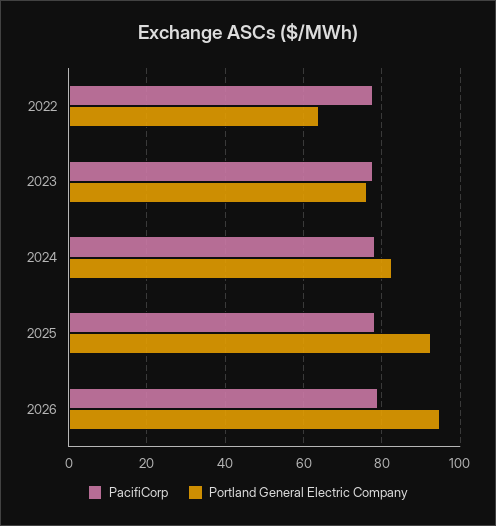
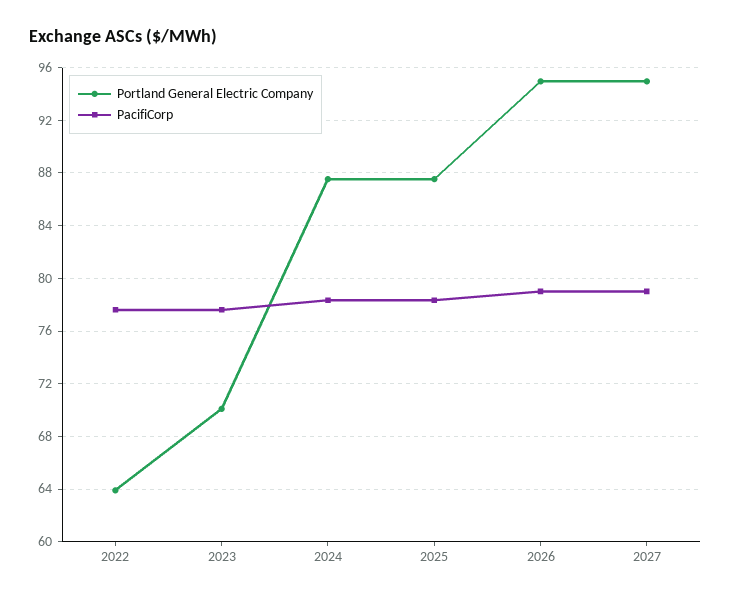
Portland General Electric Company, 2023: 76 -> 70
Portland General Electric Company, 2024: 82 -> 87.5
Portland General Electric Company, 2025: 92 -> 87.5
Portland General Electric Company, 2027: none -> 95
PacifiCorp, 2027: none -> 79

